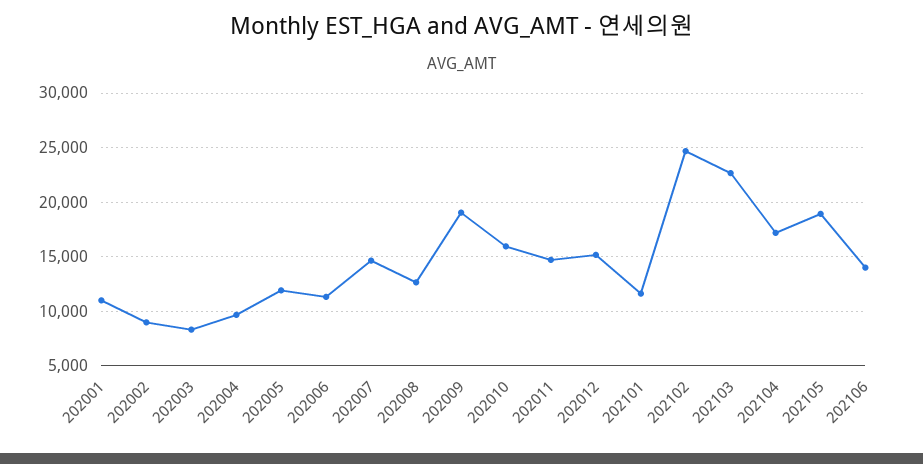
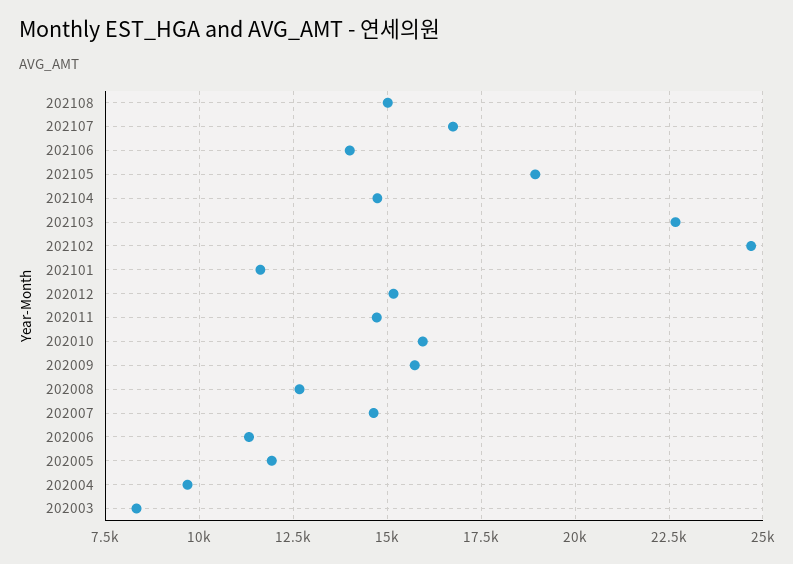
202001: 11000 -> none
202002: 9000 -> none
202009: 19000 -> 15750
202104: 17000 -> 14750
202108: none -> 15000
202107: none -> 16750

